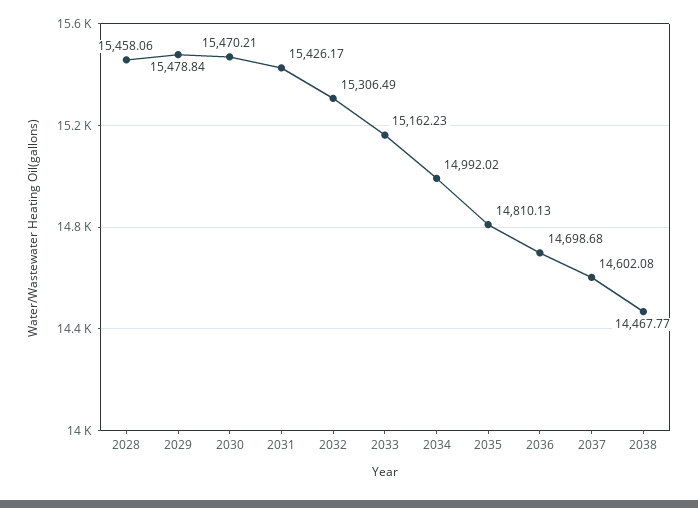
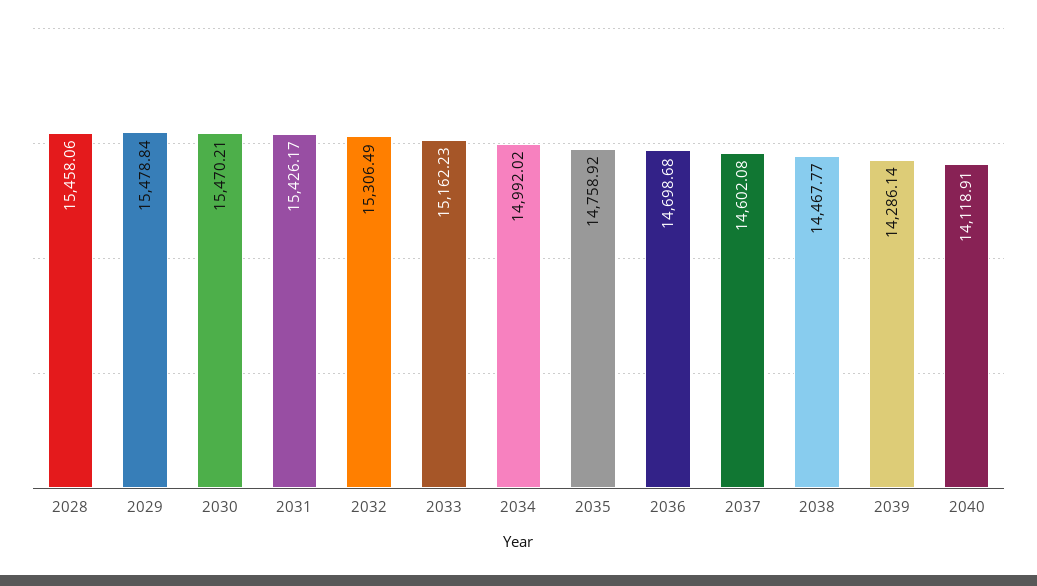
2035: 14810.13 -> 14758.92
2039: none -> 14286.14
2040: none -> 14118.91

